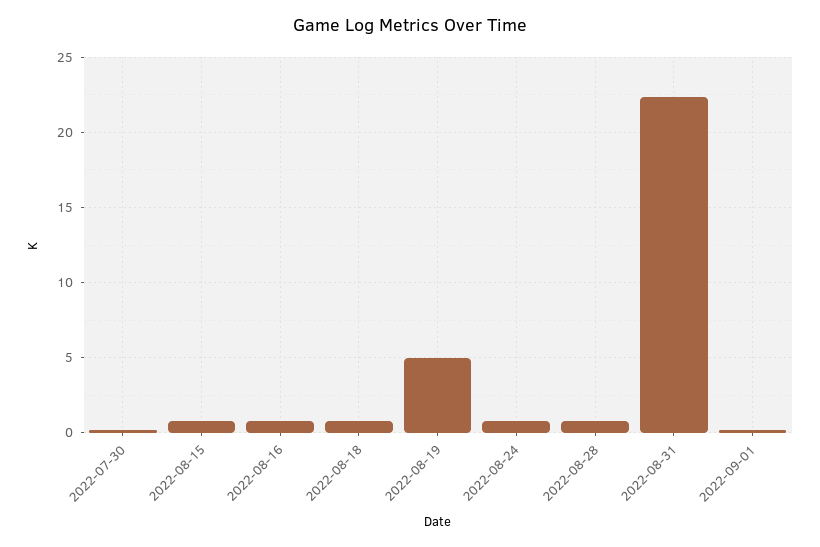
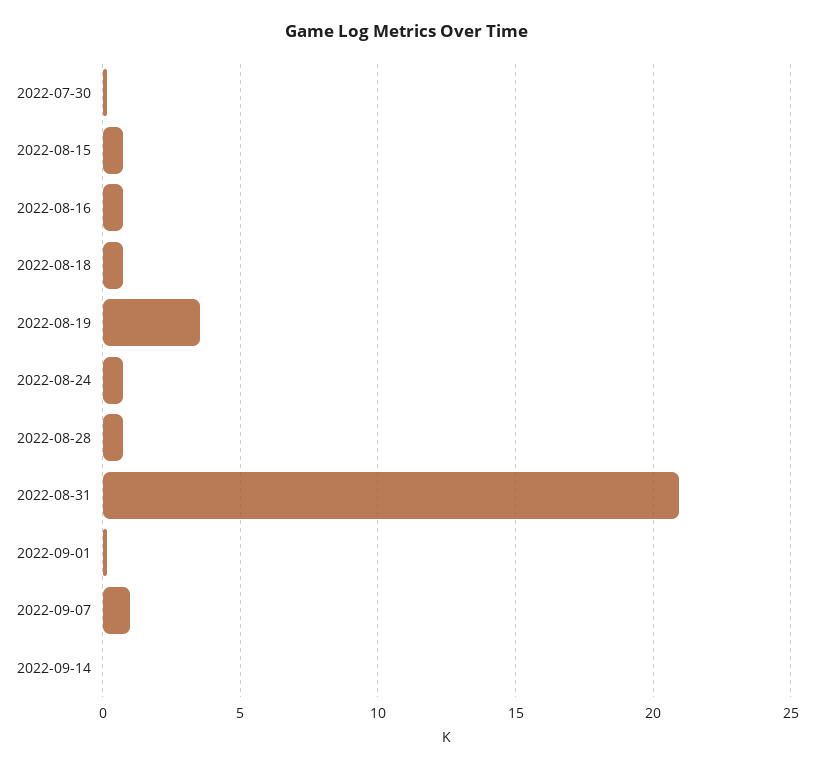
2022-08-19: 5 -> 3.5
2022-08-31: 22.5 -> 21
2022-09-07: none -> 1
2022-09-14: none -> 0

